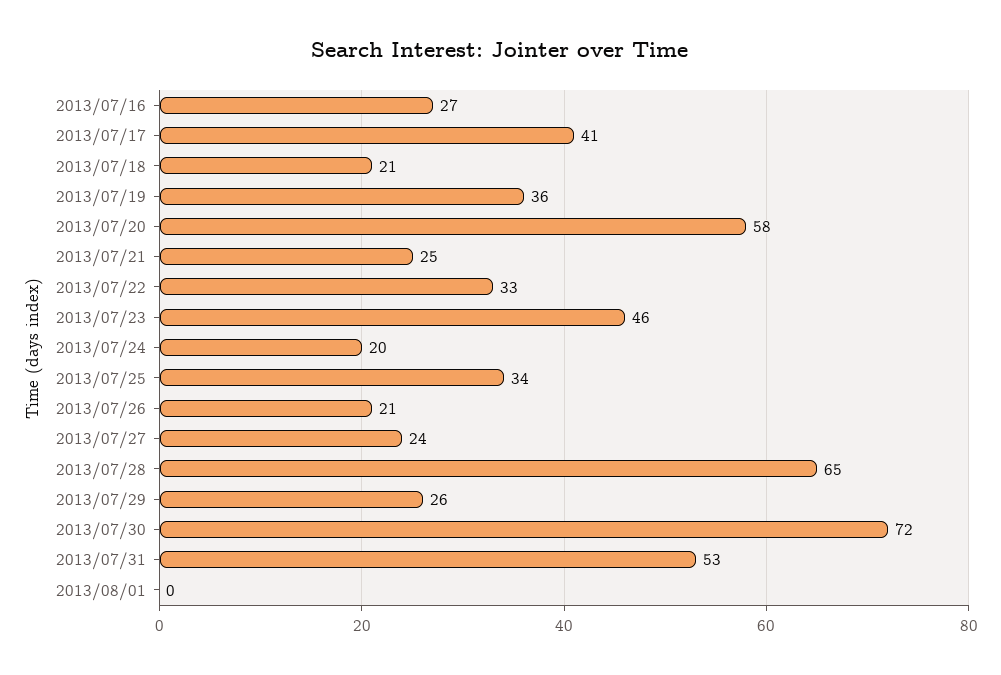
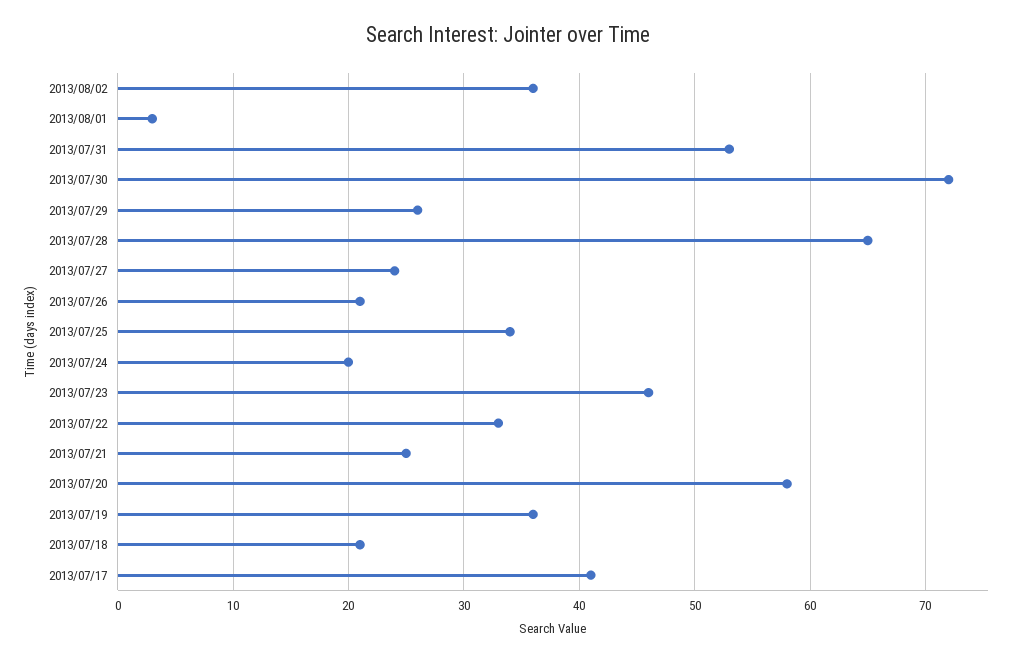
2013/07/16: 27 -> none
2013/08/01: 0 -> 3
2013/08/02: none -> 36

